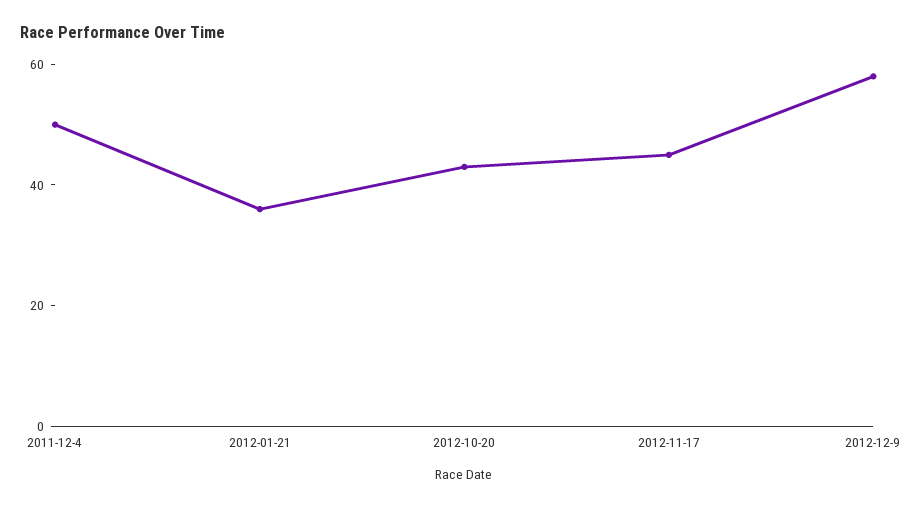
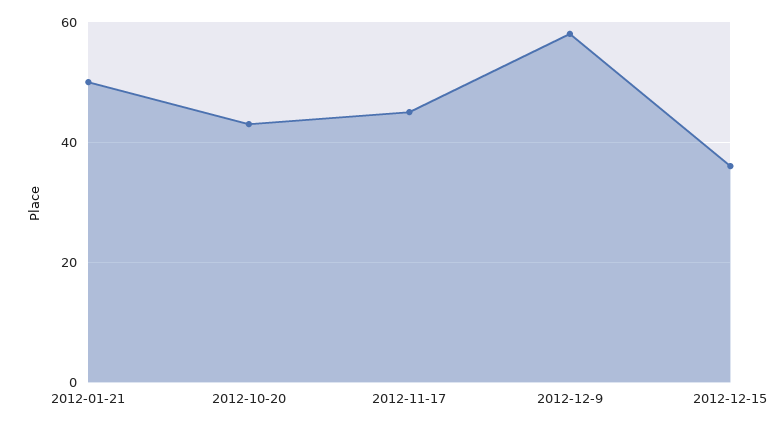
2011-12-4: 50 -> none
2012-01-21: 35 -> 50
2012-12-15: none -> 35

